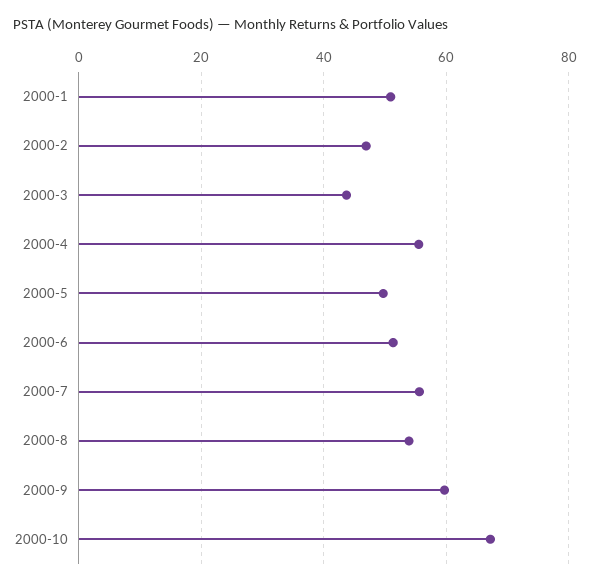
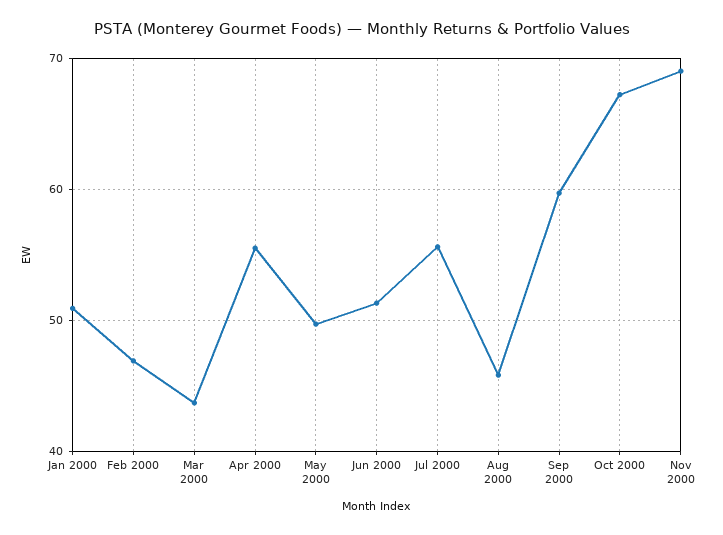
2000-8: 54 -> 46
Nov 2000: none -> 69

